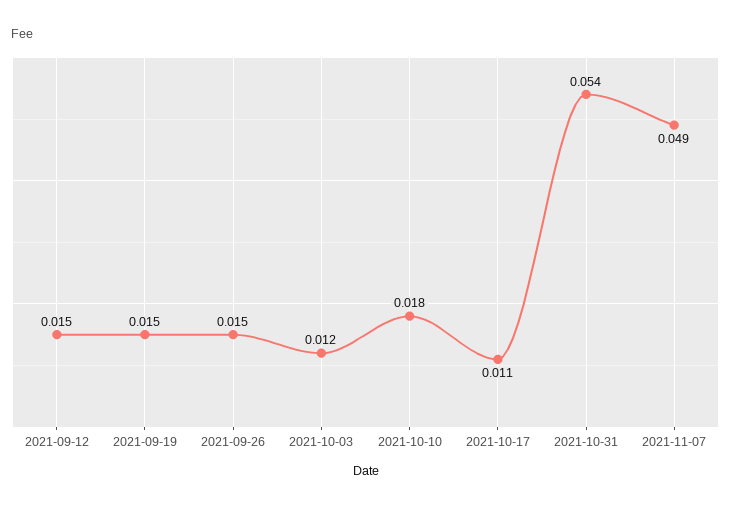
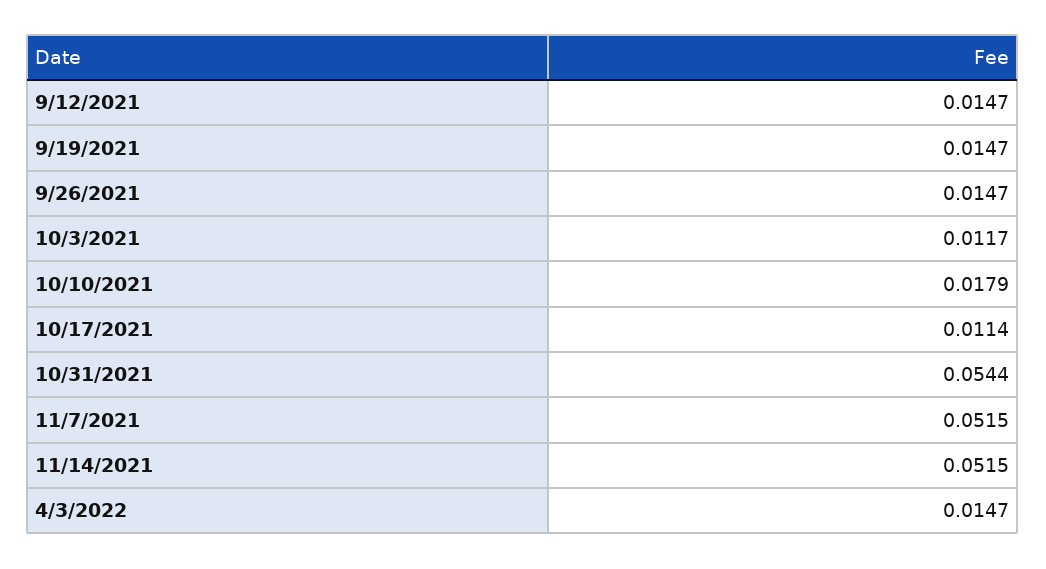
2021-11-07: 0.049 -> 0.0515
11/14/2021: none -> 0.0515
4/3/2022: none -> 0.0147

